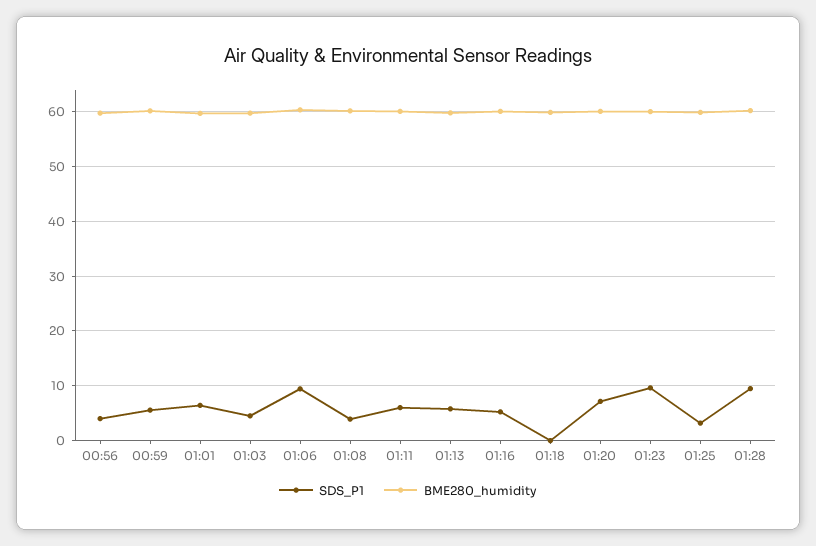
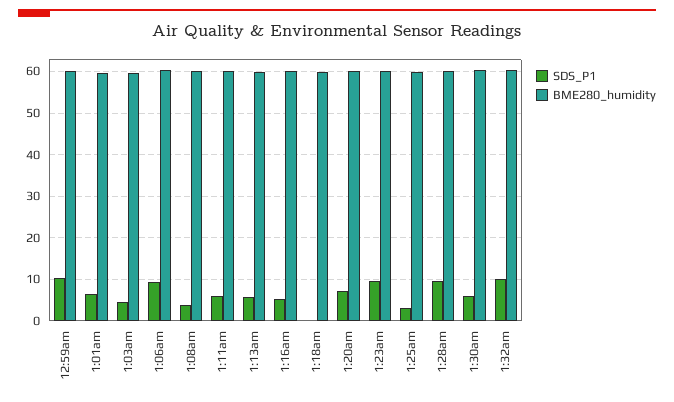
SDS_P1, 00:56: 4 -> none
BME280_humidity, 00:56: 60 -> none
SDS_P1, 00:59: 6 -> 10
SDS_P1, 1:30am: none -> 6
BME280_humidity, 1:30am: none -> 60
SDS_P1, 1:32am: none -> 10
BME280_humidity, 1:32am: none -> 60

